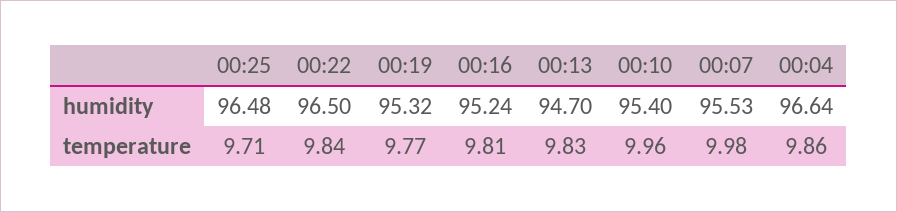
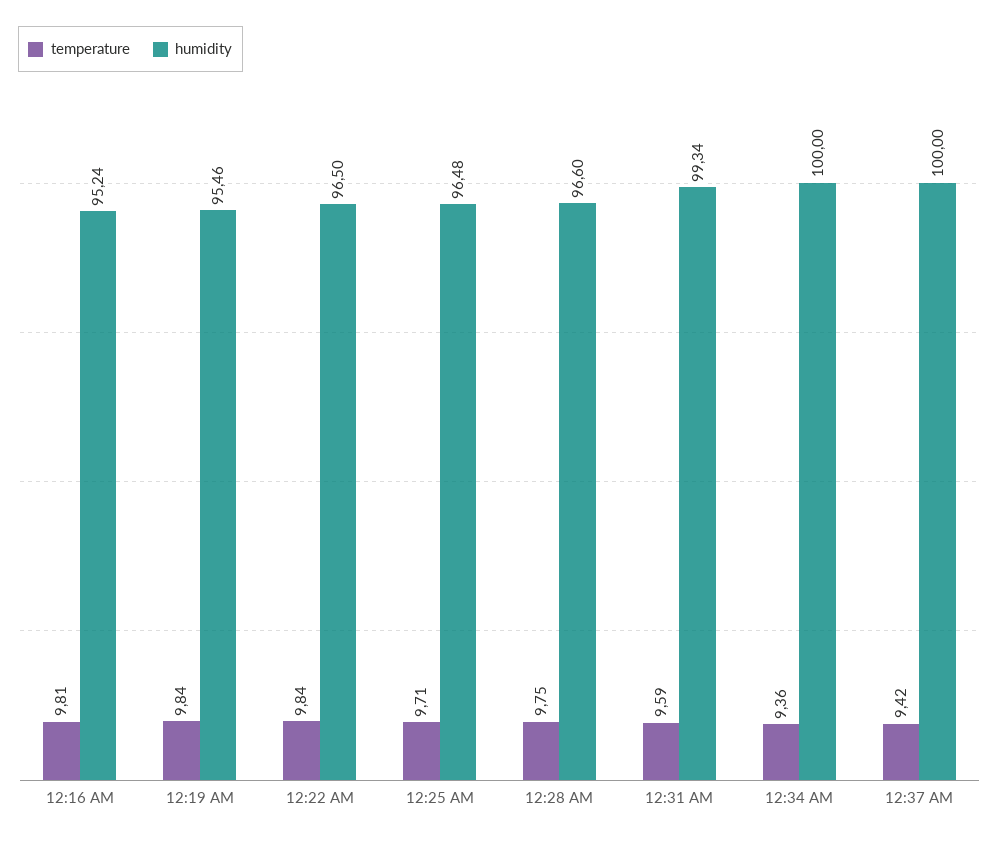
humidity, 00:19: 95.32 -> 95.46
humidity, 00:13: 94.7 -> none
humidity, 00:10: 95.4 -> none
humidity, 00:07: 95.53 -> none
humidity, 00:04: 96.64 -> none
temperature, 00:19: 9.77 -> 9.84
temperature, 00:13: 9.83 -> none
temperature, 00:10: 9.96 -> none
temperature, 00:07: 9.98 -> none
temperature, 00:04: 9.86 -> none
temperature, 12:28 AM: none -> 9.75
humidity, 12:28 AM: none -> 96.6
temperature, 12:31 AM: none -> 9.59
humidity, 12:31 AM: none -> 99.34
temperature, 12:34 AM: none -> 9.36
humidity, 12:34 AM: none -> 100
temperature, 12:37 AM: none -> 9.42
humidity, 12:37 AM: none -> 100

